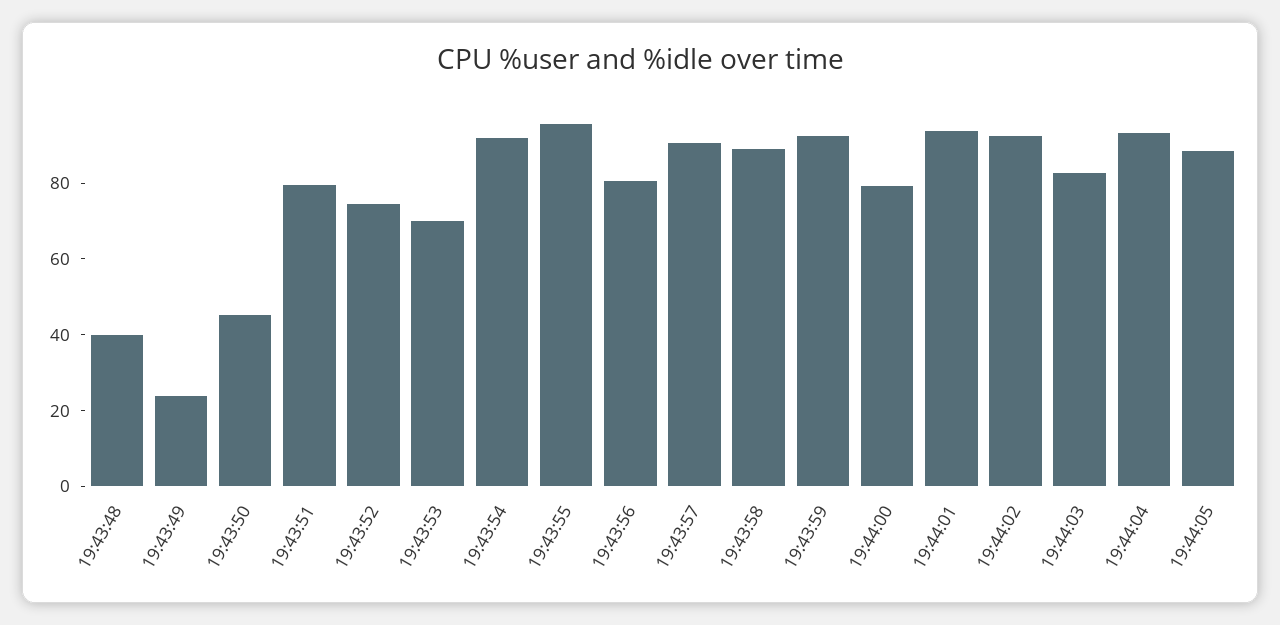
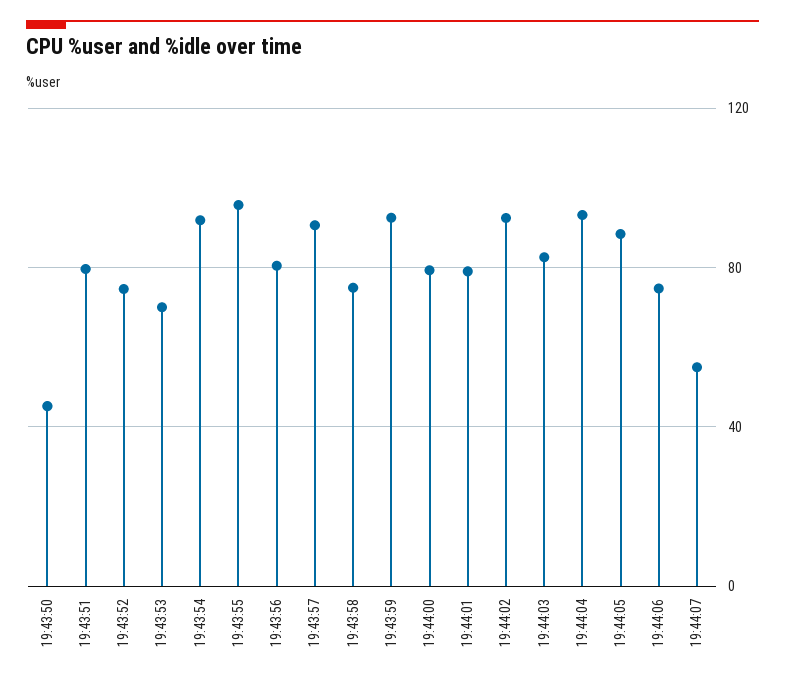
19:43:48: 40 -> none
19:43:49: 25 -> none
19:43:58: 90 -> 75
19:44:01: 95 -> 80
19:44:06: none -> 75
19:44:07: none -> 55

